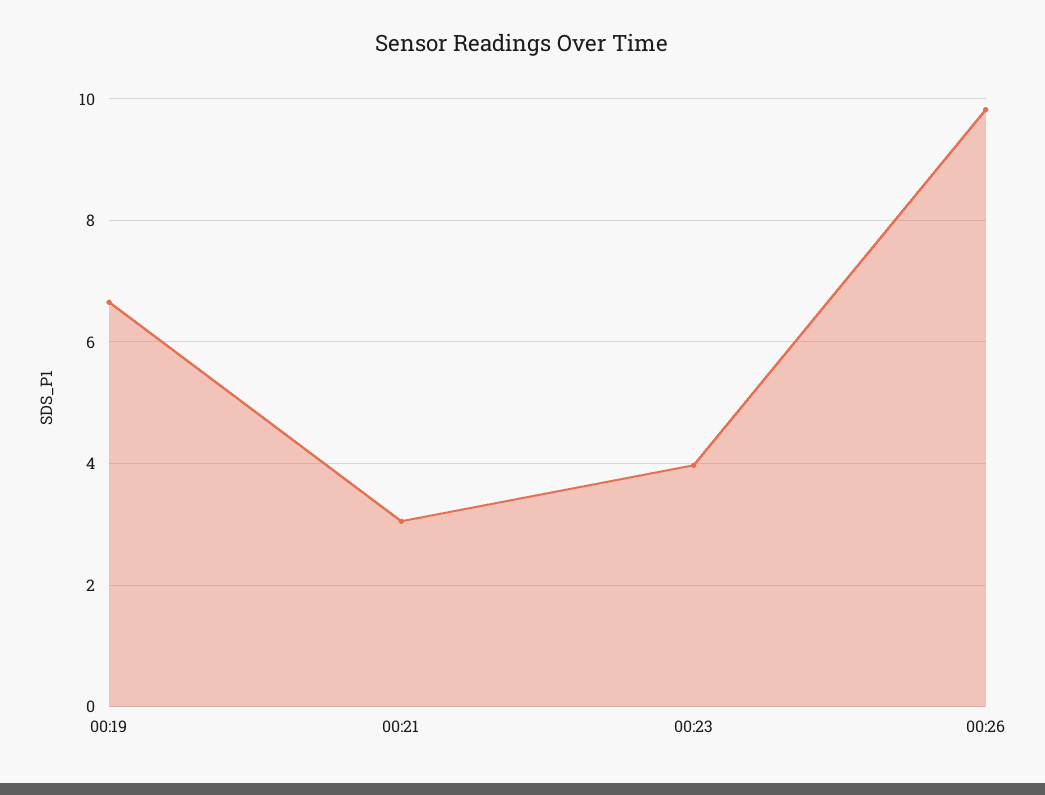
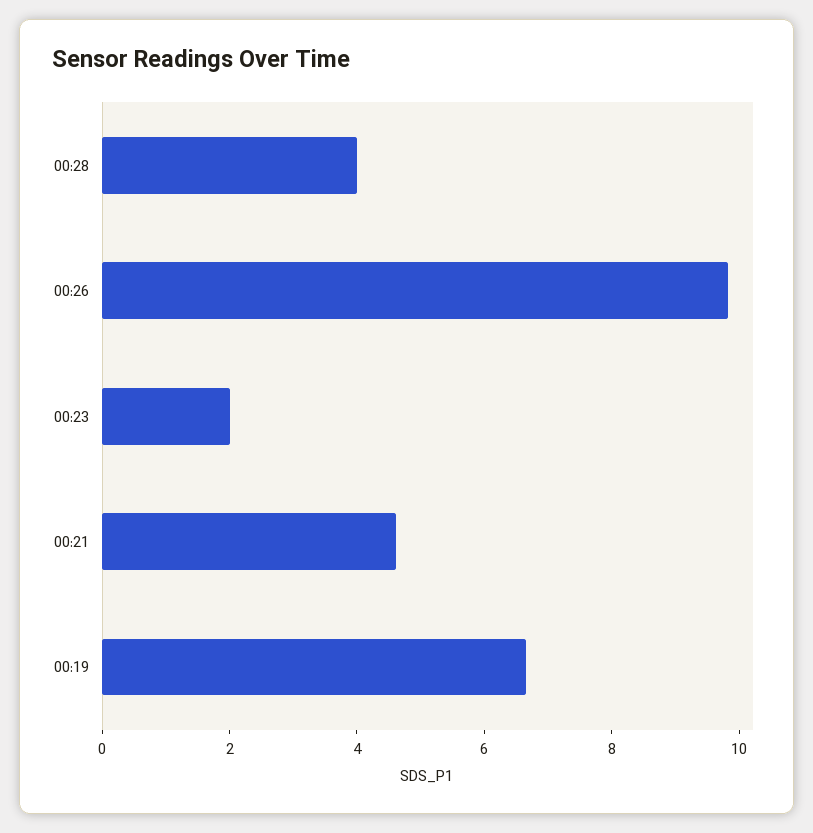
00:21: 3 -> 4.5
00:23: 4 -> 2
00:28: none -> 4

